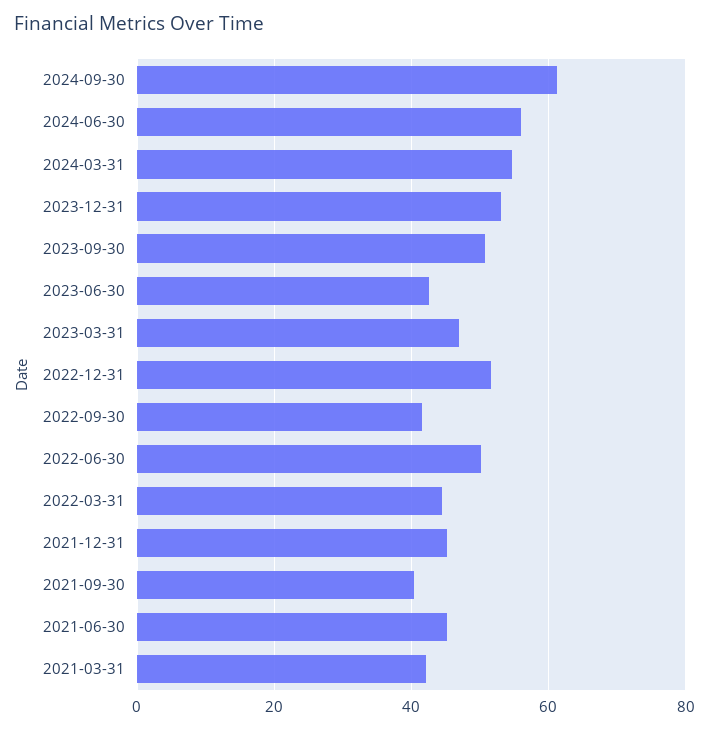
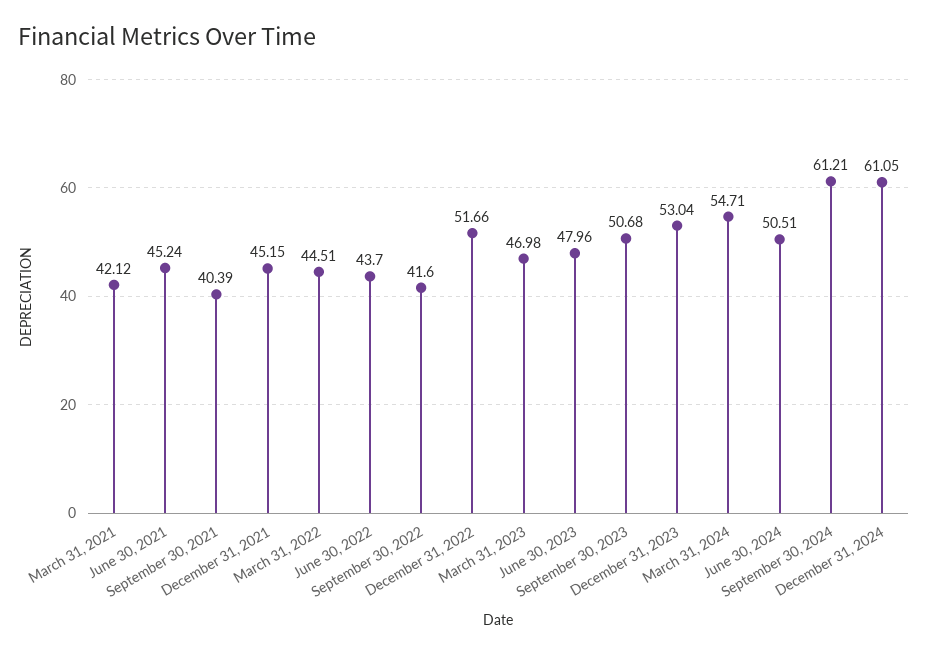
2024-06-30: 56 -> 50.51
2023-06-30: 42 -> 47.96
2022-06-30: 50 -> 43.7
December 31, 2024: none -> 61.05

